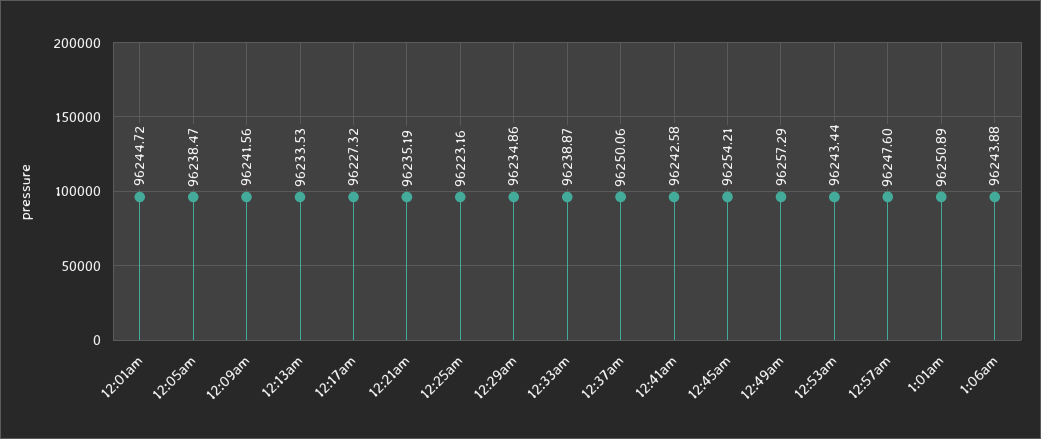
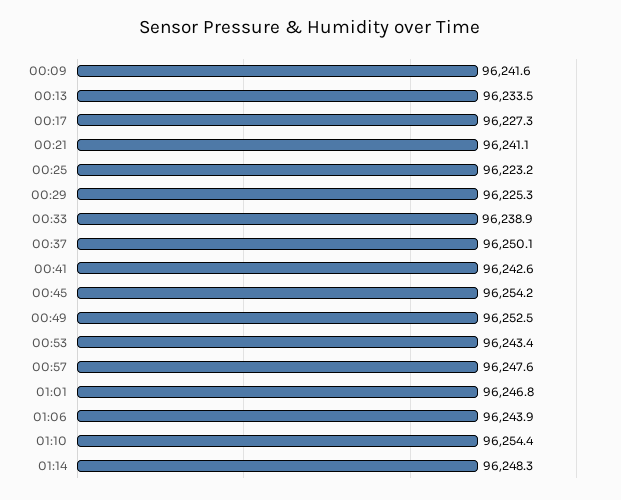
12:01am: 96244.72 -> none
12:05am: 96238.47 -> none
12:21am: 96235.19 -> 96241.1
12:29am: 96234.86 -> 96225.3
12:49am: 96257.29 -> 96252.5
1:01am: 96250.89 -> 96246.8
01:10: none -> 96254.4
01:14: none -> 96248.3

